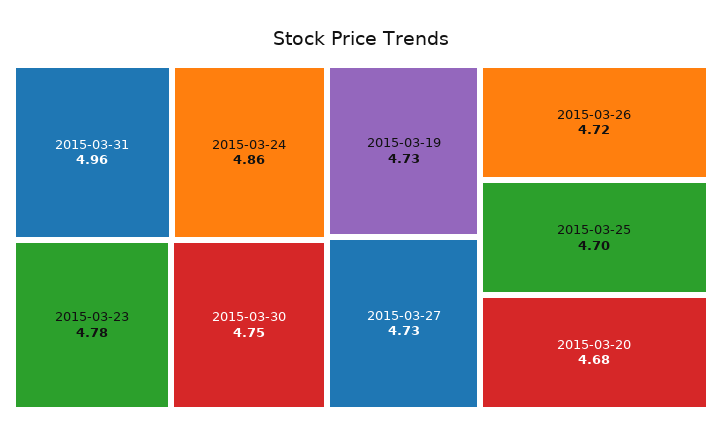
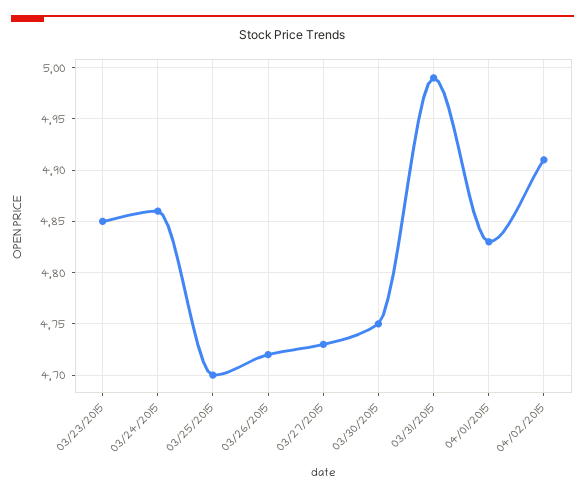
2015-03-31: 4.96 -> 4.99
2015-03-23: 4.78 -> 4.85
2015-03-19: 4.73 -> none
2015-03-20: 4.68 -> none
04/01/2015: none -> 4.83
04/02/2015: none -> 4.91

